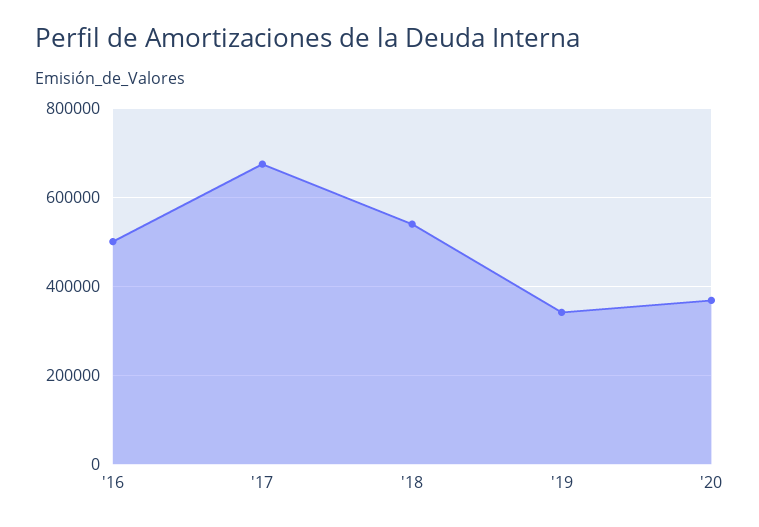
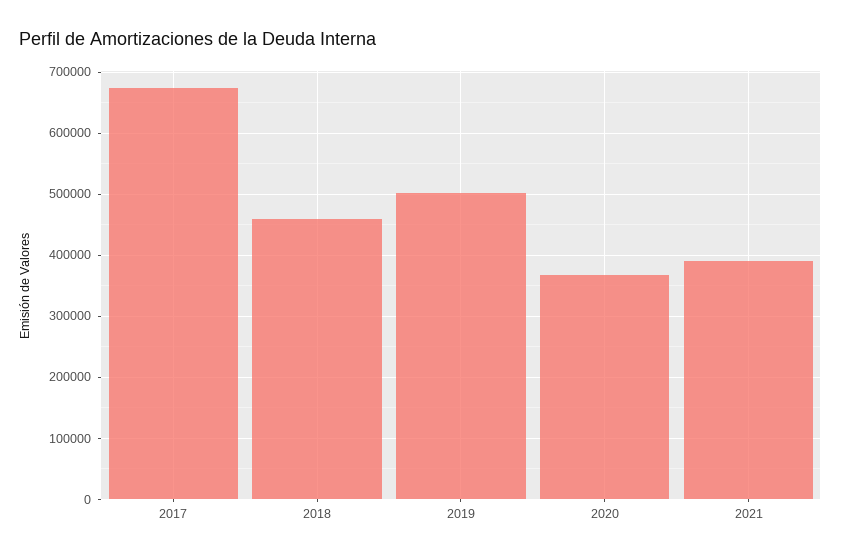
'16: 500000 -> none
'18: 540000 -> 460000
'19: 340000 -> 500000
2021: none -> 390000

